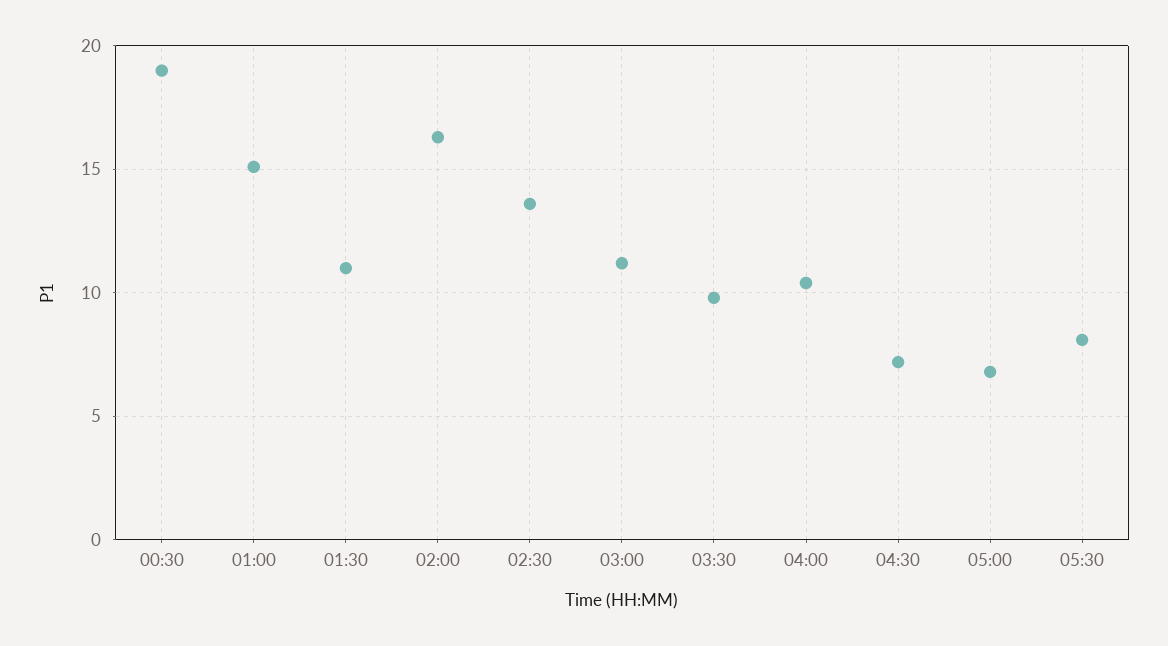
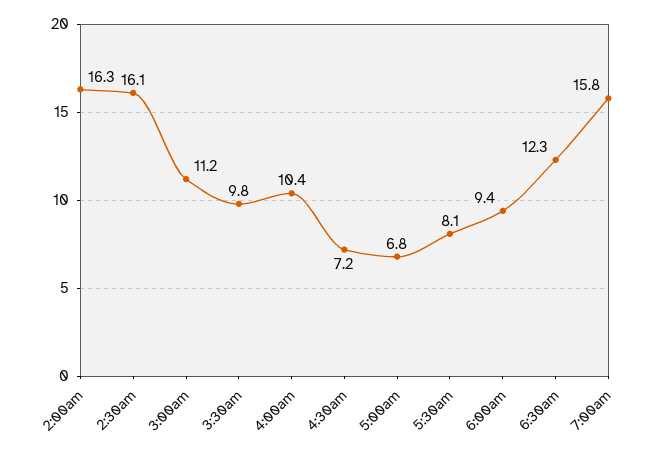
00:30: 19 -> none
01:00: 15 -> none
01:30: 11 -> none
02:30: 13.5 -> 16.1
6:00am: none -> 9.4
6:30am: none -> 12.3
7:00am: none -> 15.8

